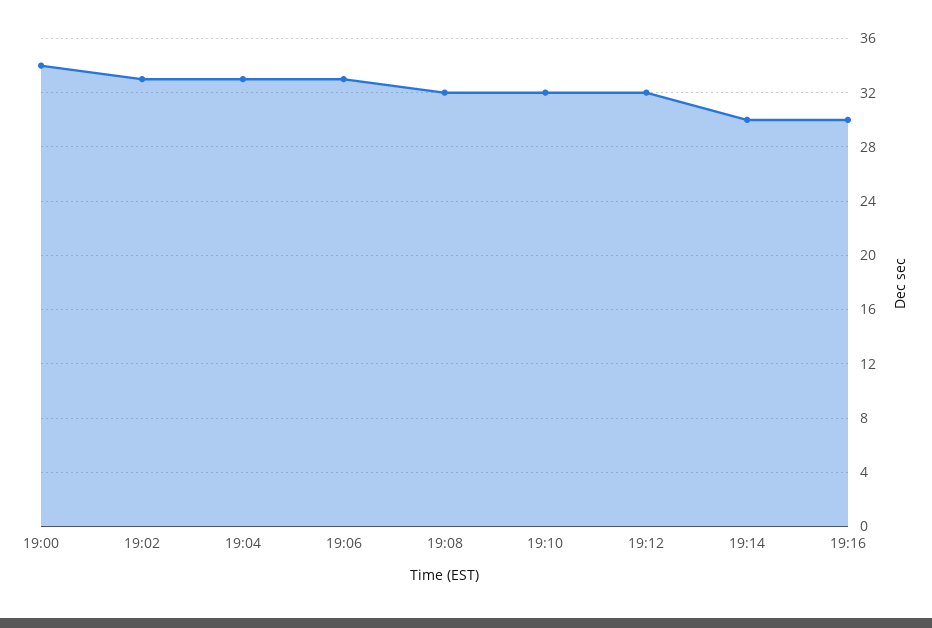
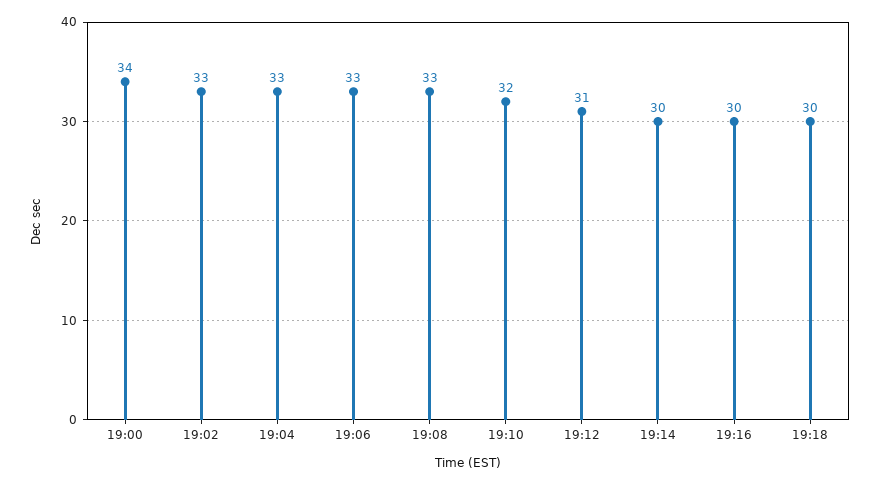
19:08: 32 -> 33
19:12: 32 -> 31
19:18: none -> 30

